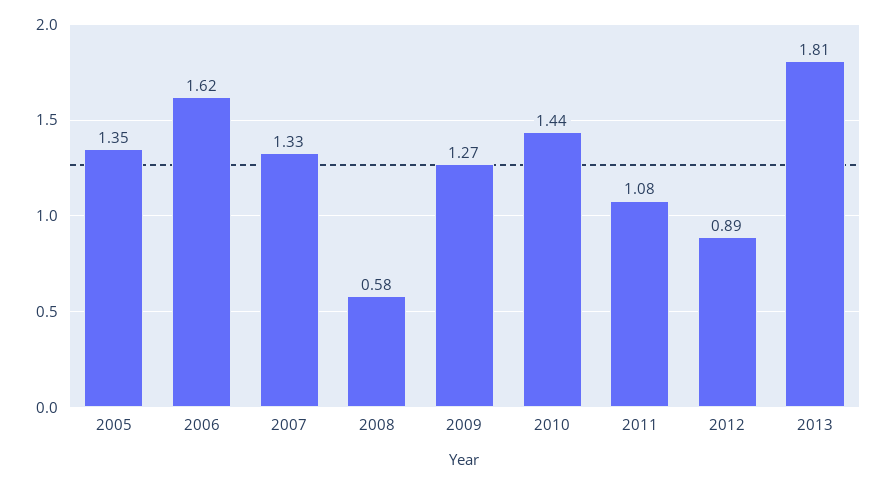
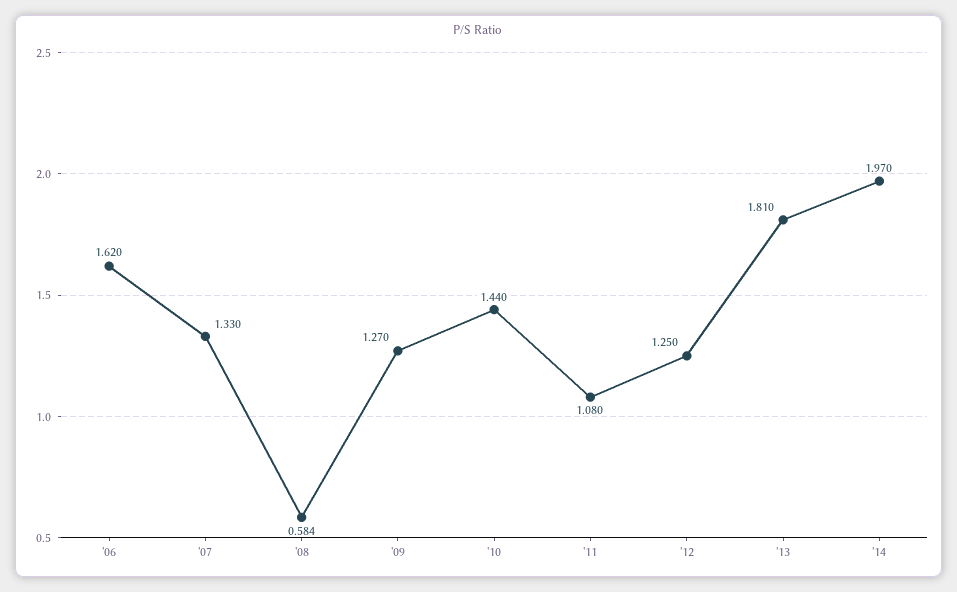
2005: 1.35 -> none
2012: 0.89 -> 1.25
'14: none -> 1.97

